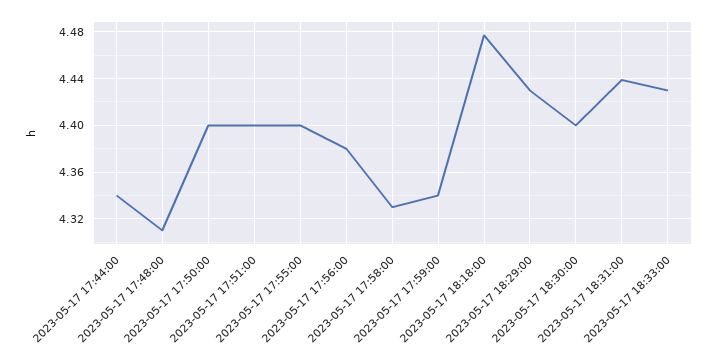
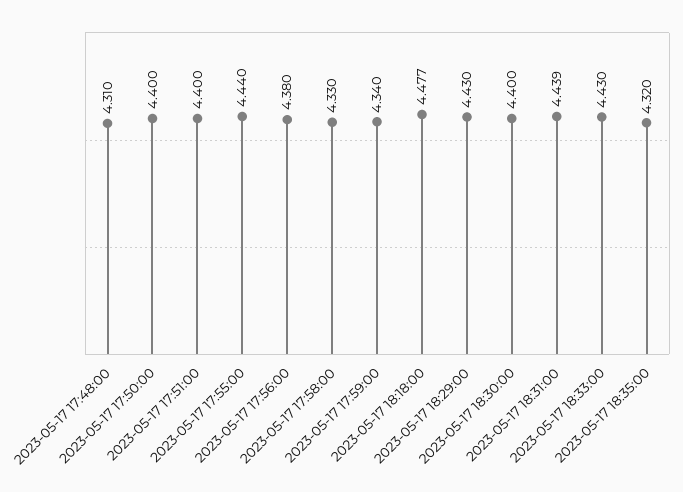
2023-05-17 17:44:00: 4.34 -> none
2023-05-17 17:55:00: 4.4 -> 4.44
2023-05-17 18:35:00: none -> 4.32

